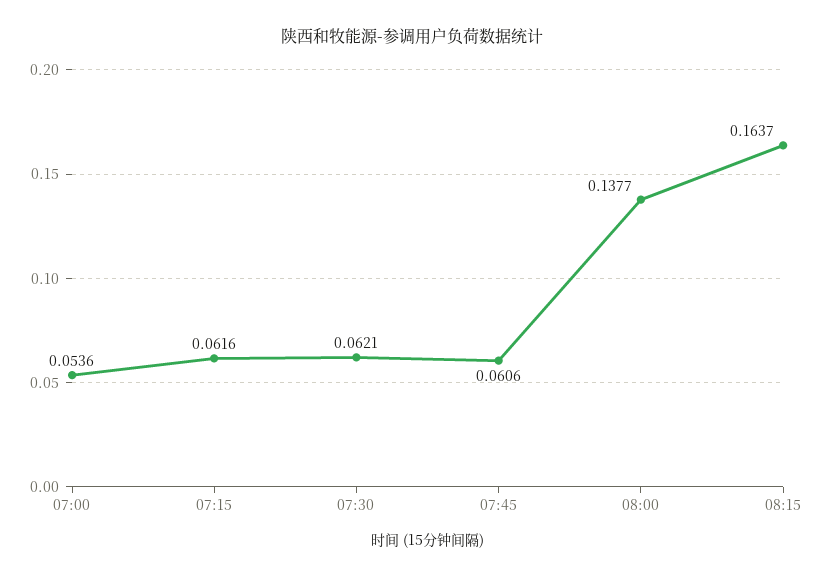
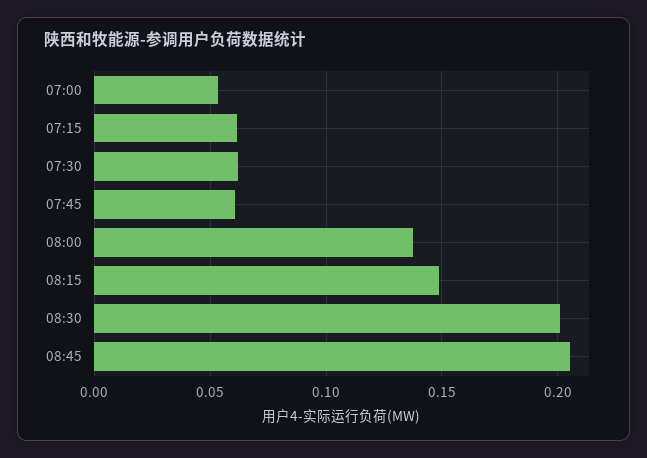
08:15: 0.1637 -> 0.15
08:30: none -> 0.2
08:45: none -> 0.205

